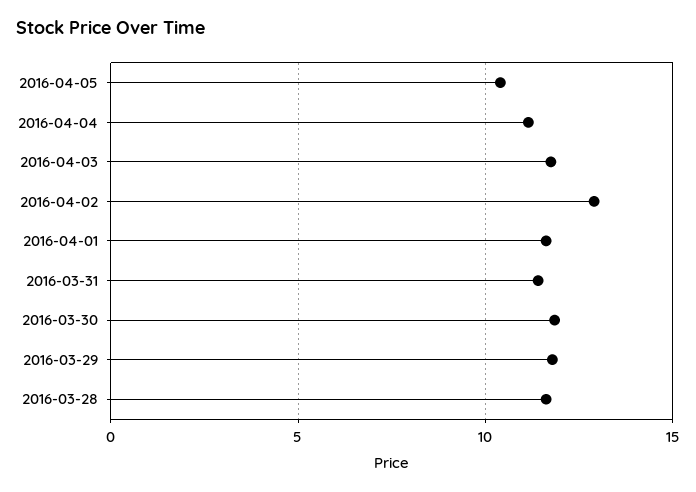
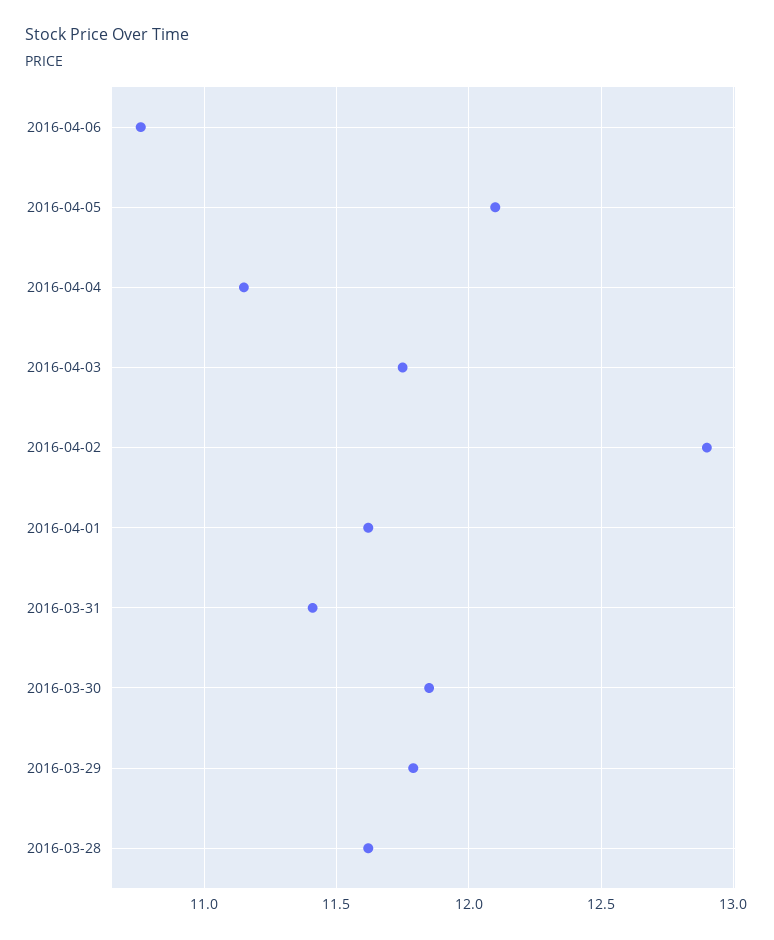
2016-04-05: 10.5 -> 12.1
2016-04-06: none -> 10.75

